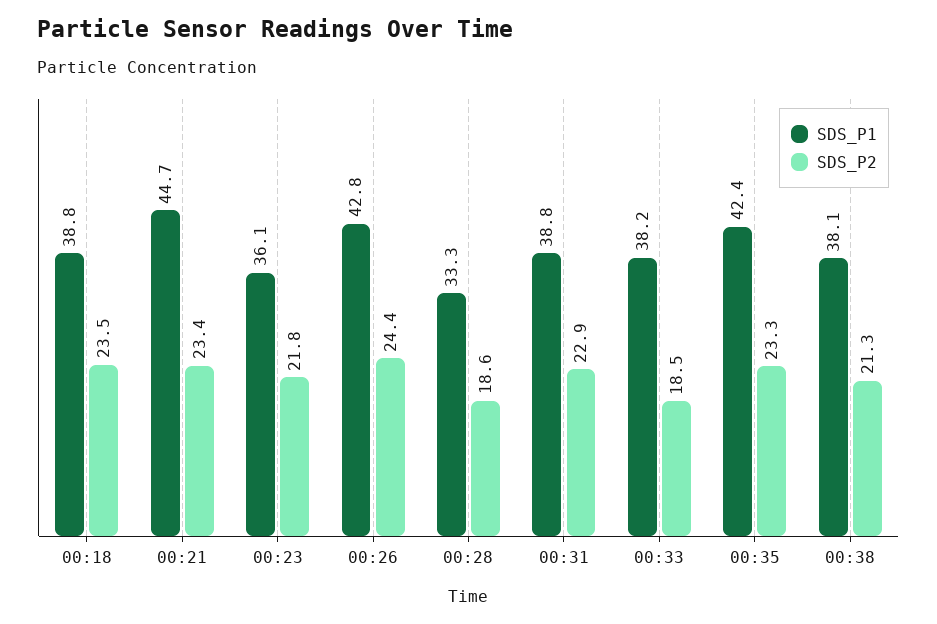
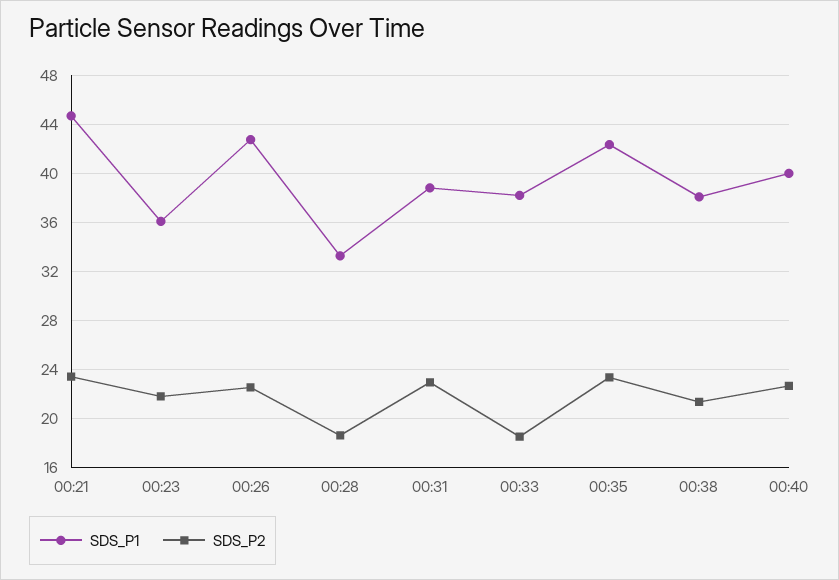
SDS_P1, 00:18: 38.8 -> none
SDS_P2, 00:18: 23.5 -> none
SDS_P2, 00:26: 24.4 -> 22.5
SDS_P1, 00:40: none -> 40
SDS_P2, 00:40: none -> 22.5

